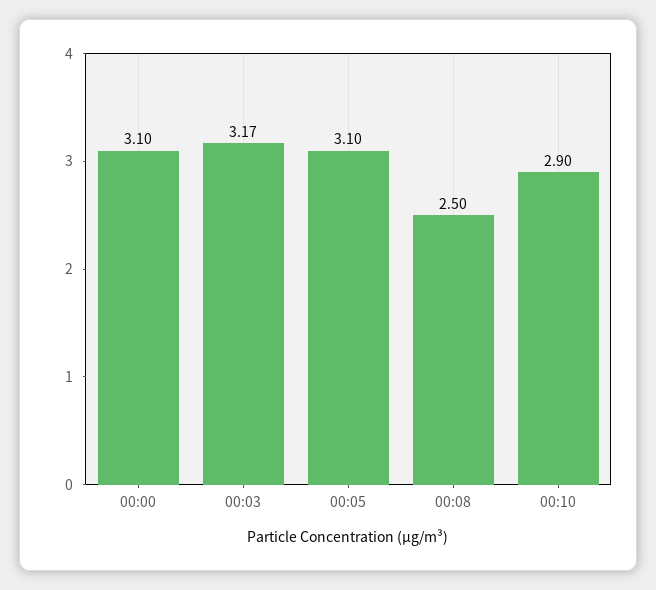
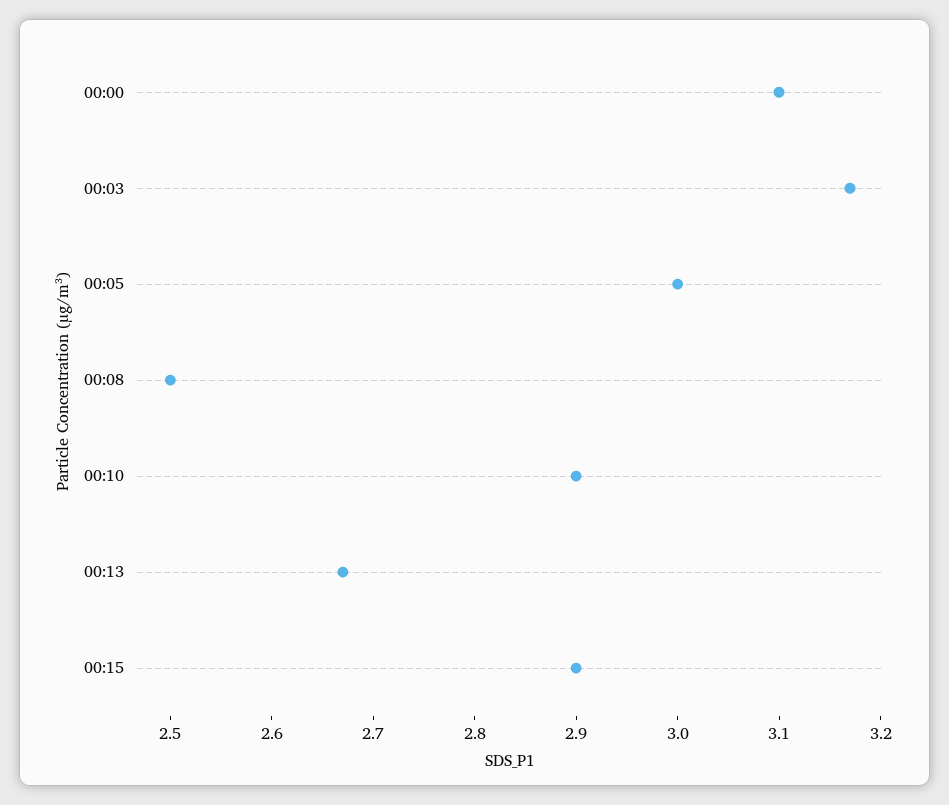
00:05: 3.1 -> 3
00:13: none -> 2.67
00:15: none -> 2.9

